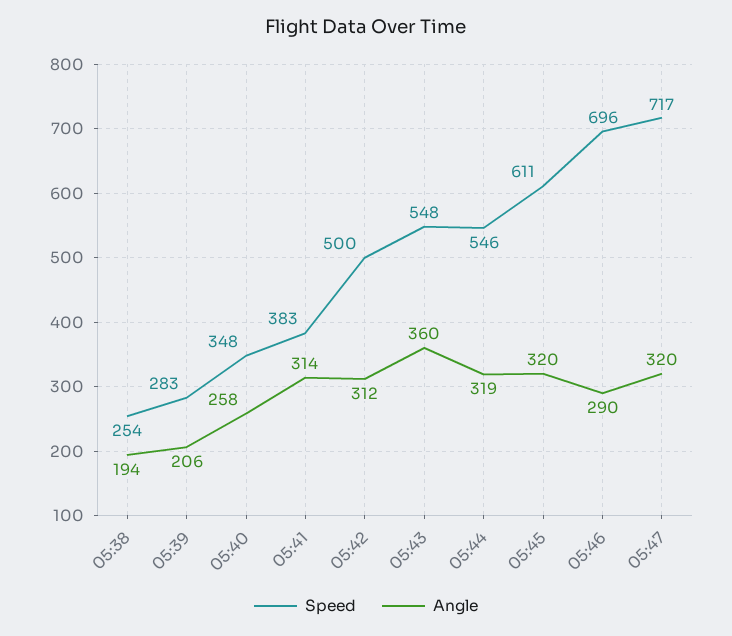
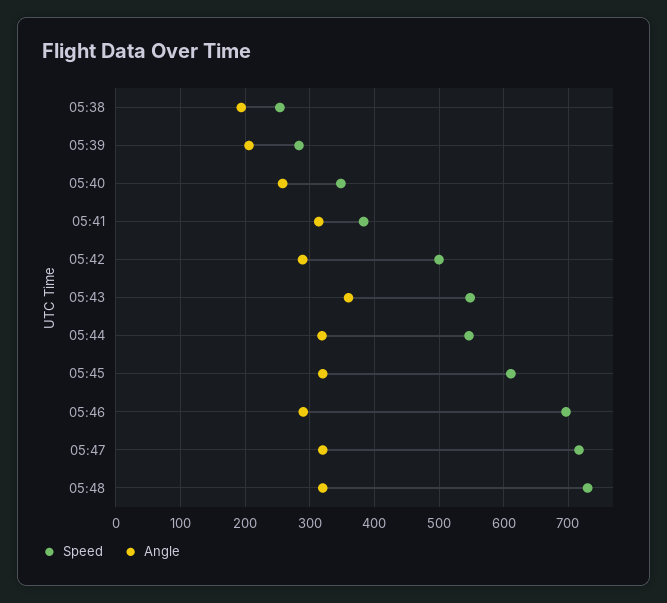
Angle, 05:42: 312 -> 290
Speed, 05:48: none -> 730
Angle, 05:48: none -> 320

